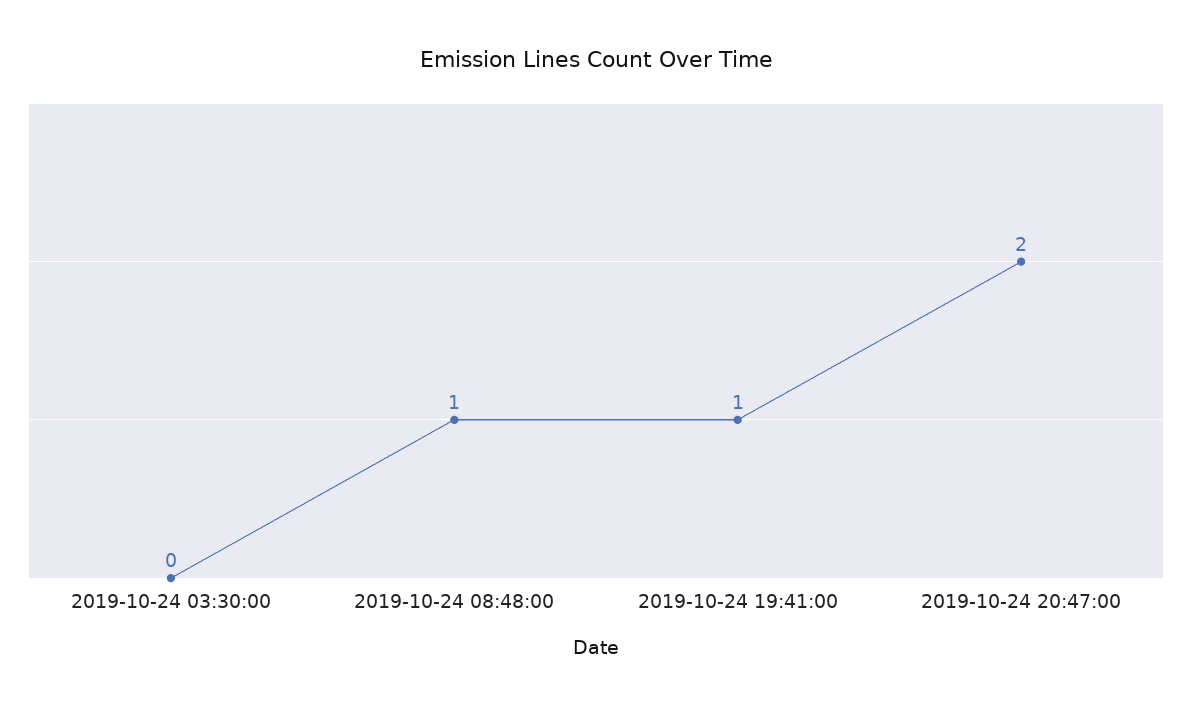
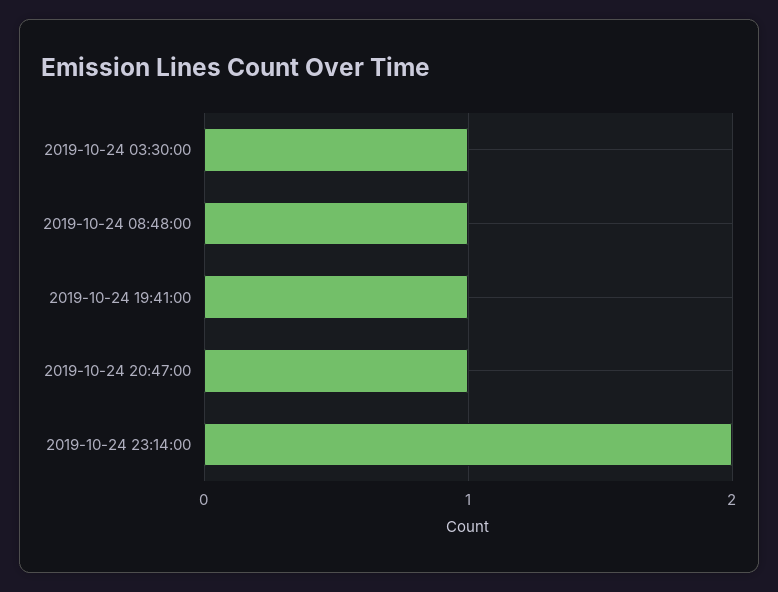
2019-10-24 03:30:00: 0 -> 1
2019-10-24 20:47:00: 2 -> 1
2019-10-24 23:14:00: none -> 2

